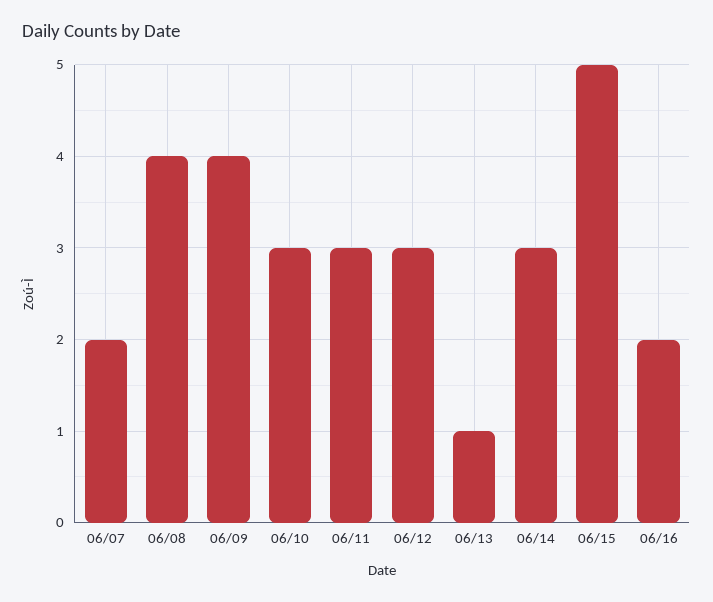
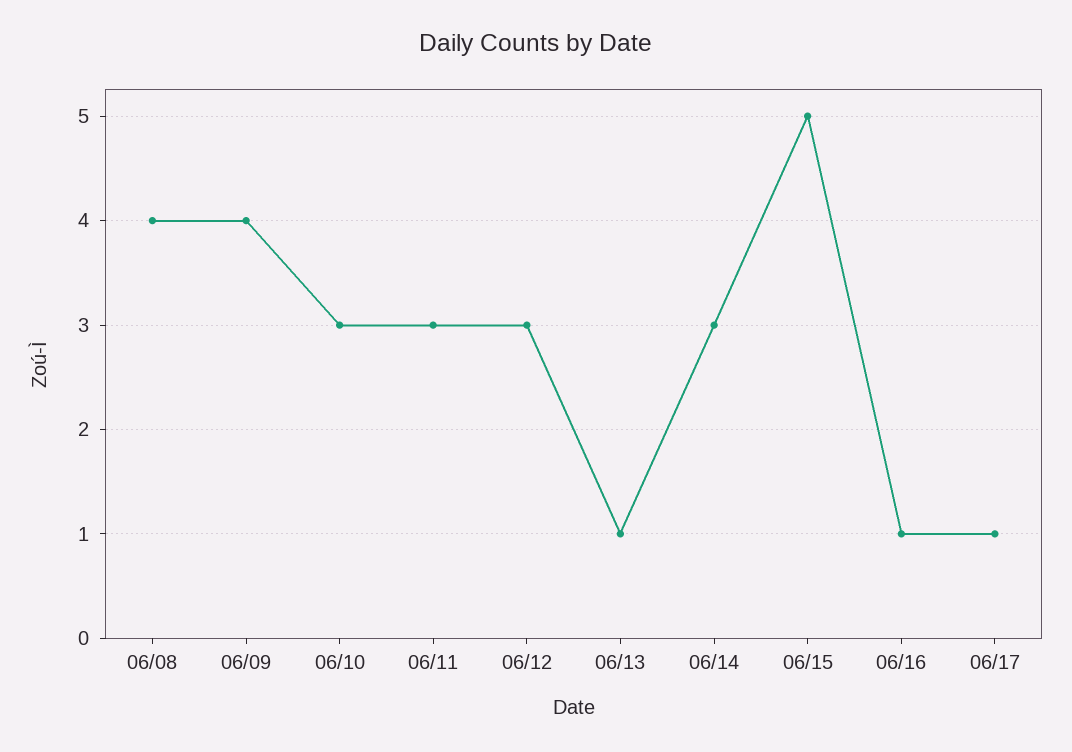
06/07: 2 -> none
06/16: 2 -> 1
06/17: none -> 1

